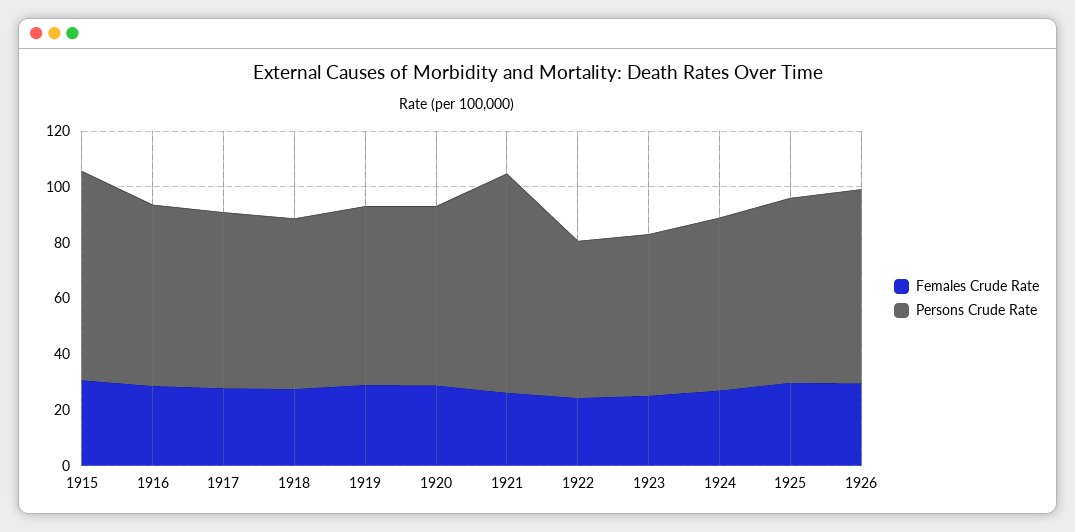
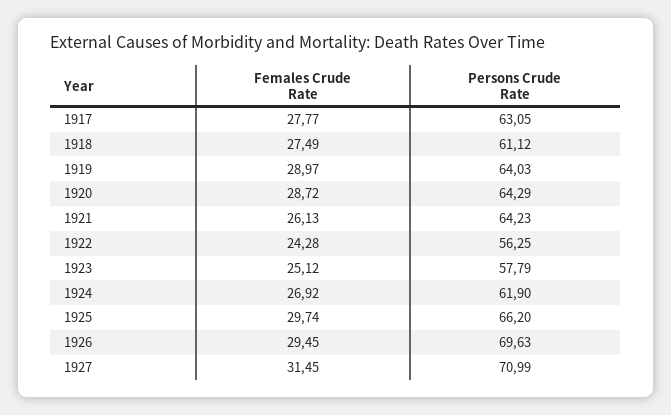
Females Crude Rate, 1915: 30 -> none
Persons Crude Rate, 1915: 75 -> none
Females Crude Rate, 1916: 30 -> none
Persons Crude Rate, 1916: 65 -> none
Persons Crude Rate, 1921: 80 -> 64.23
Females Crude Rate, 1927: none -> 31.45
Persons Crude Rate, 1927: none -> 70.99

